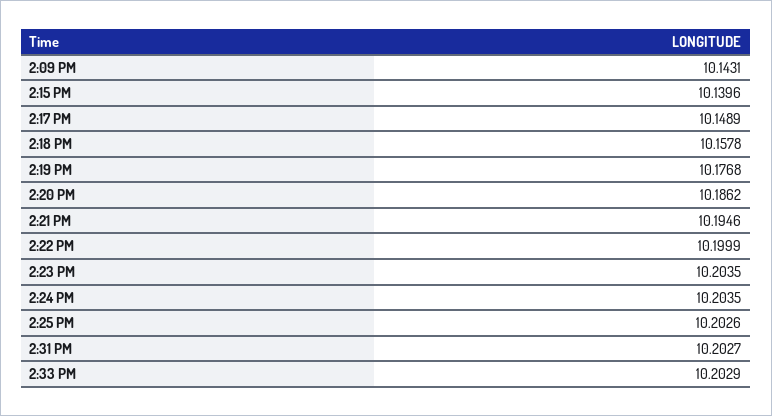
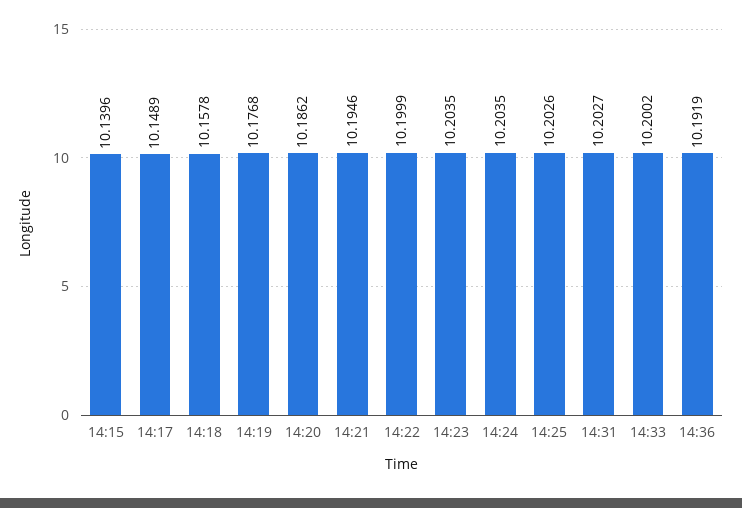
2:09 PM: 10.1431 -> none
2:33 PM: 10.2029 -> 10.2002
14:36: none -> 10.1919

